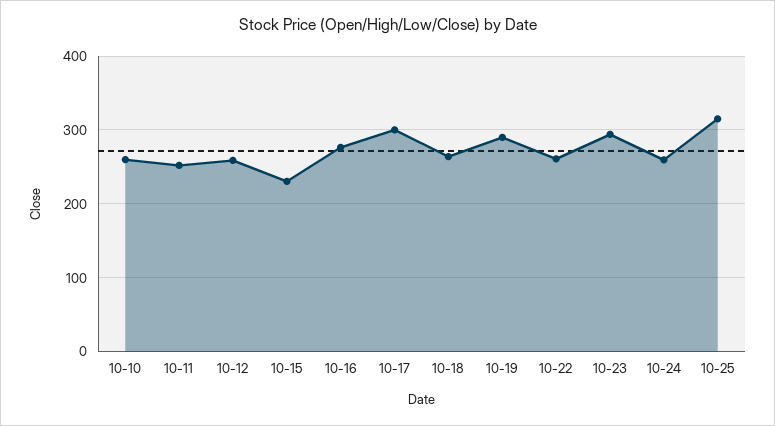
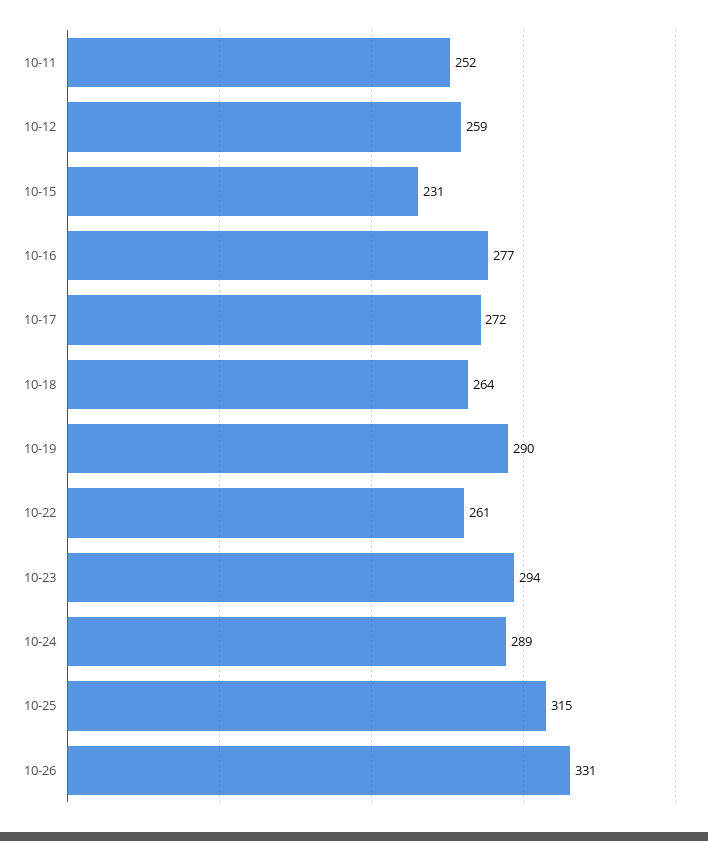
10-10: 260 -> none
10-17: 300 -> 272
10-24: 260 -> 289
10-26: none -> 331

